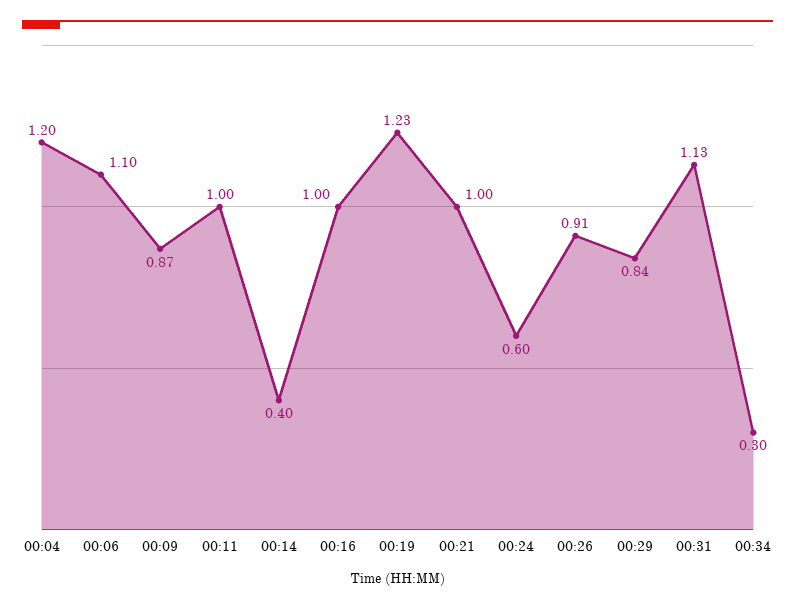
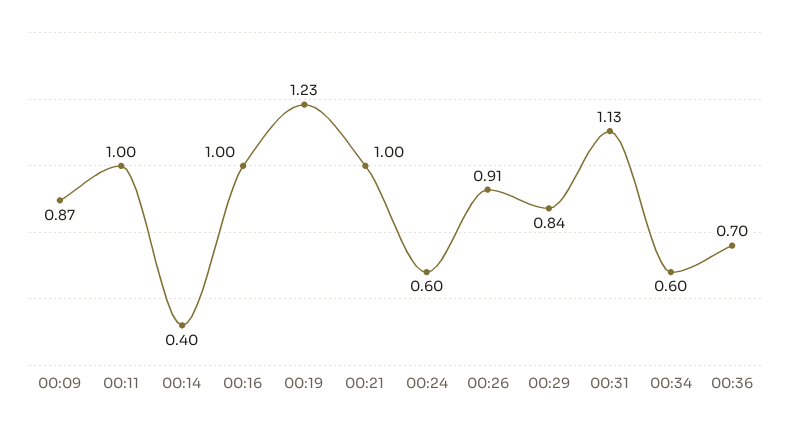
00:04: 1.2 -> none
00:06: 1.1 -> none
00:34: 0.3 -> 0.6
00:36: none -> 0.7

